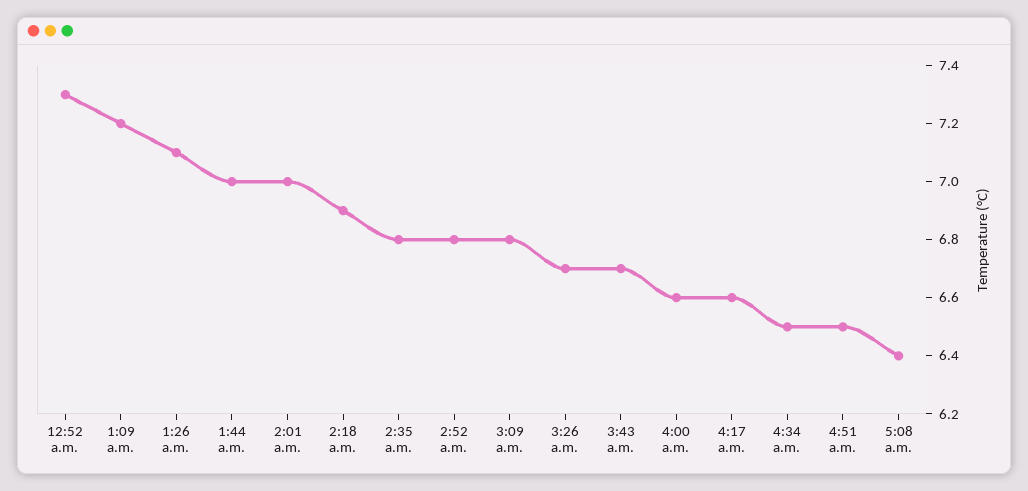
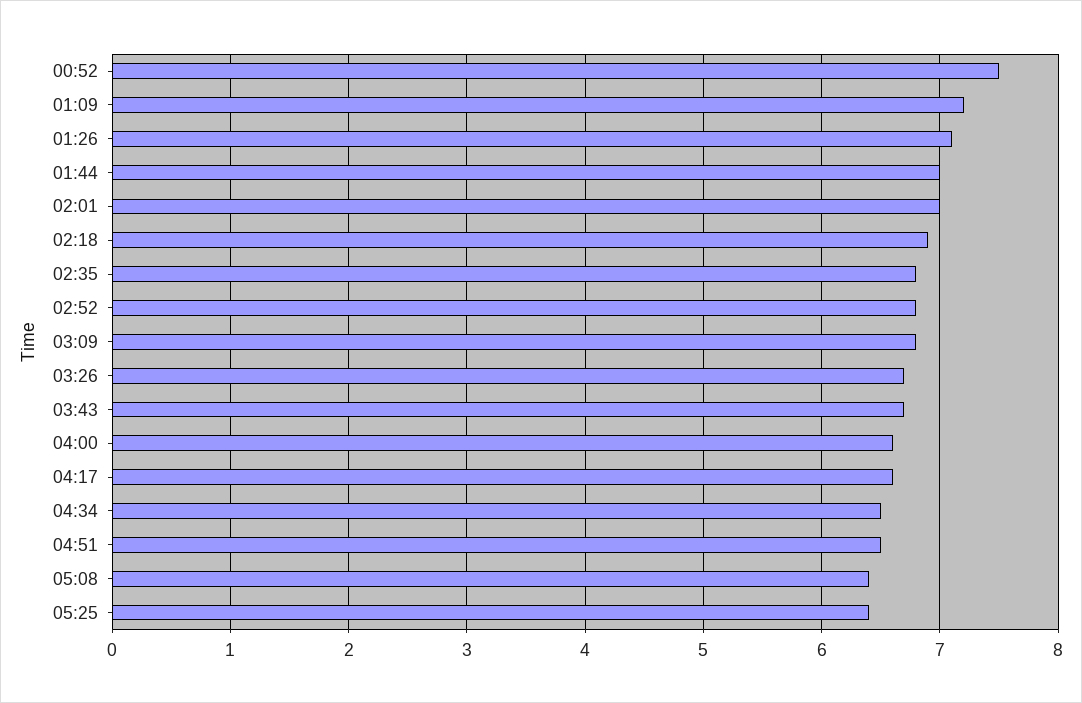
12:52 a.m.: 7.3 -> 7.5
05:25: none -> 6.4

